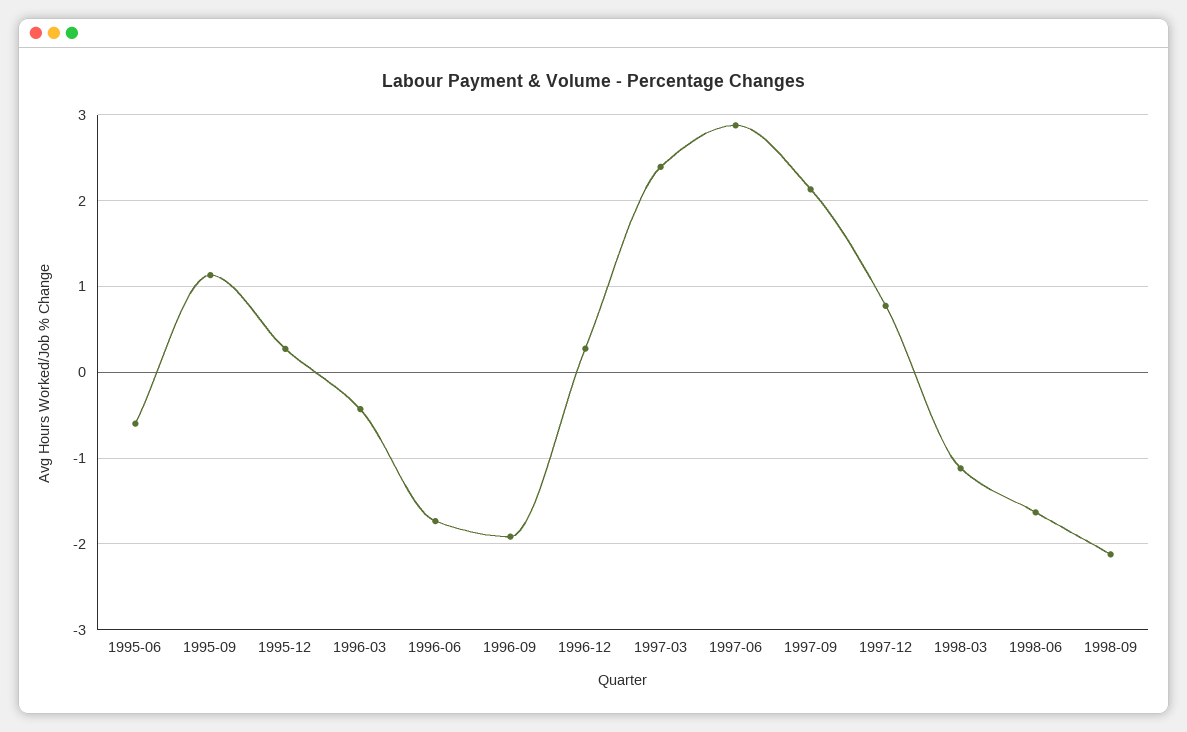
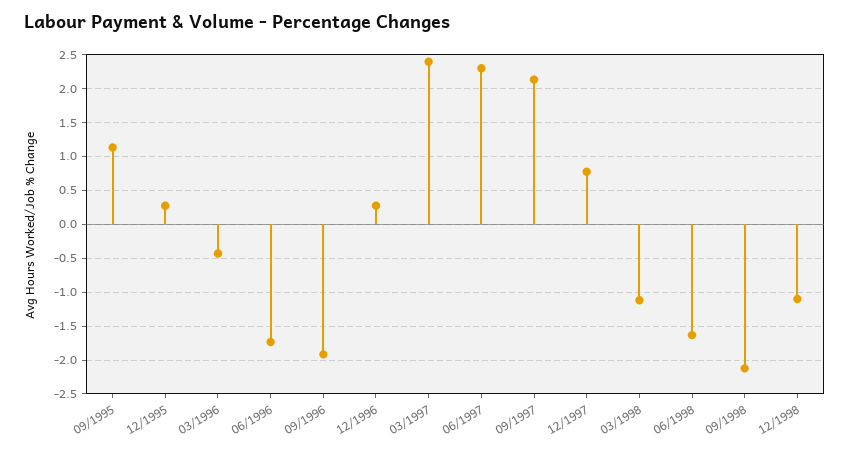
1995-06: -0.6 -> none
1997-06: 2.9 -> 2.3
12/1998: none -> -1.1

